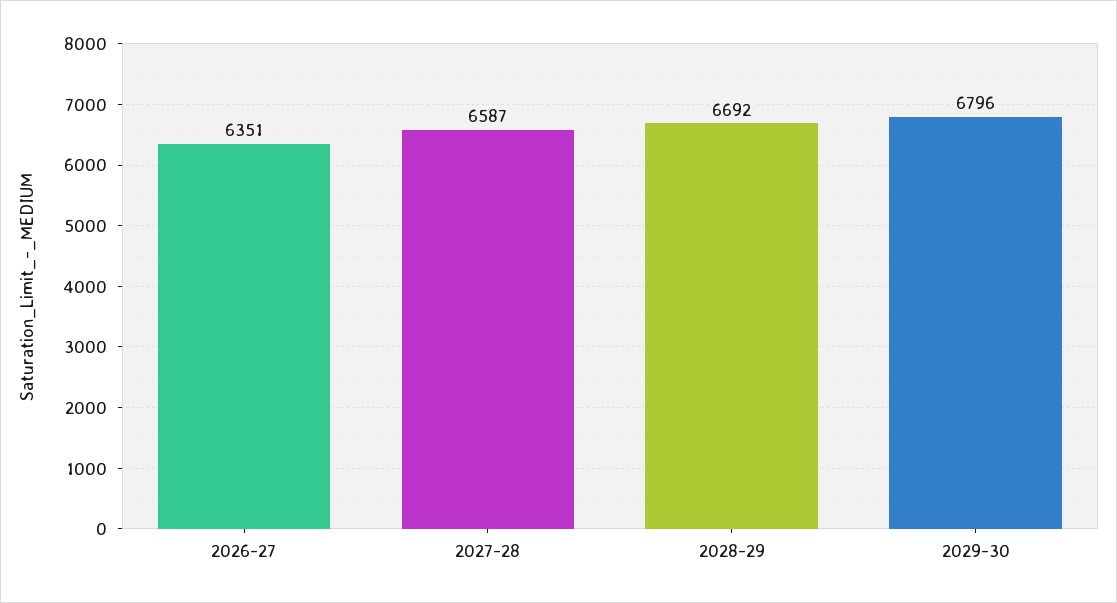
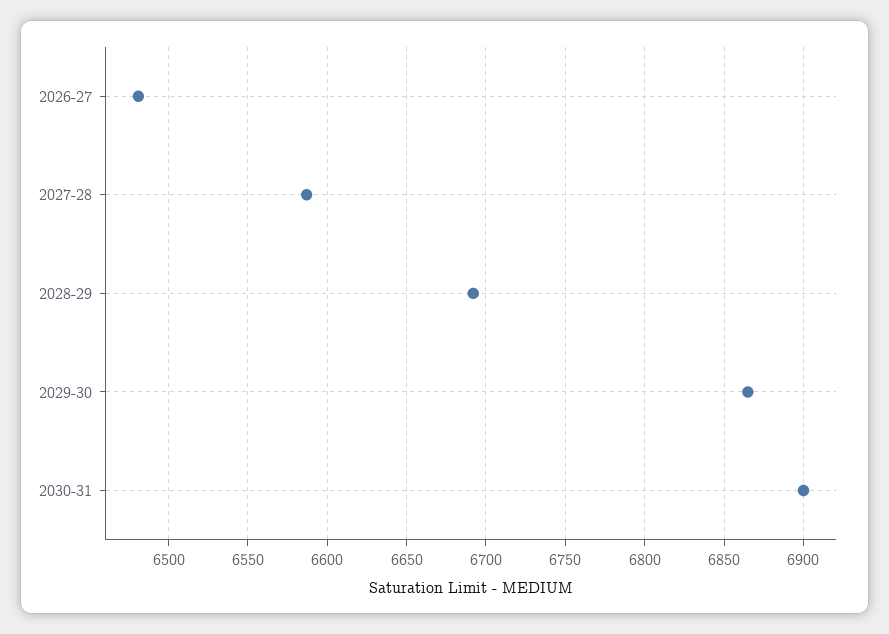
2026-27: 6351 -> 6480
2029-30: 6796 -> 6865
2030-31: none -> 6900

